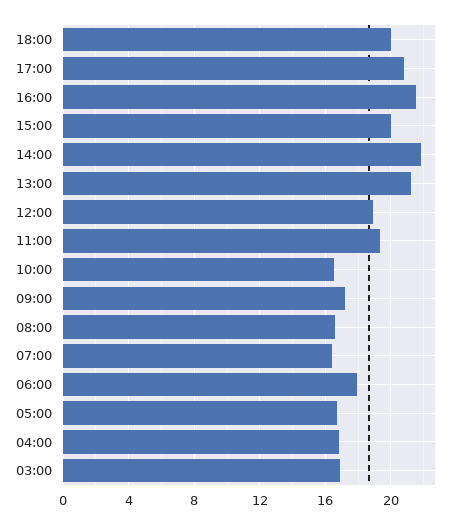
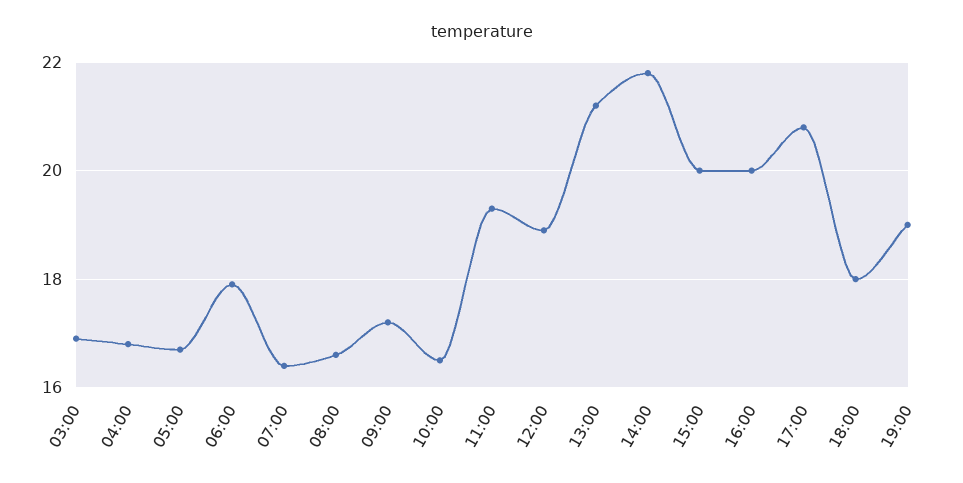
18:00: 20 -> 18
16:00: 21.5 -> 20
19:00: none -> 19

